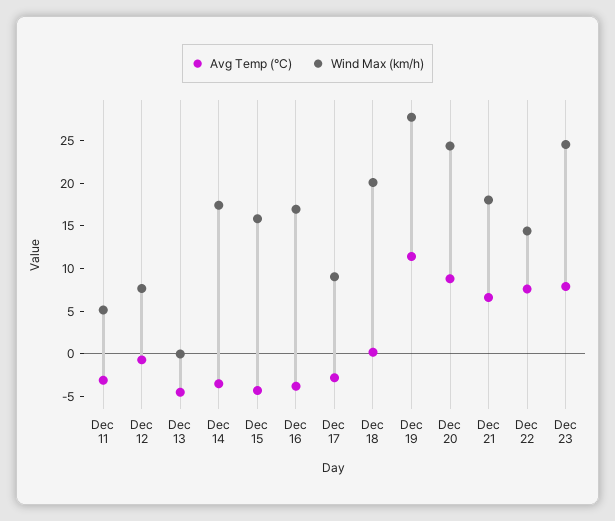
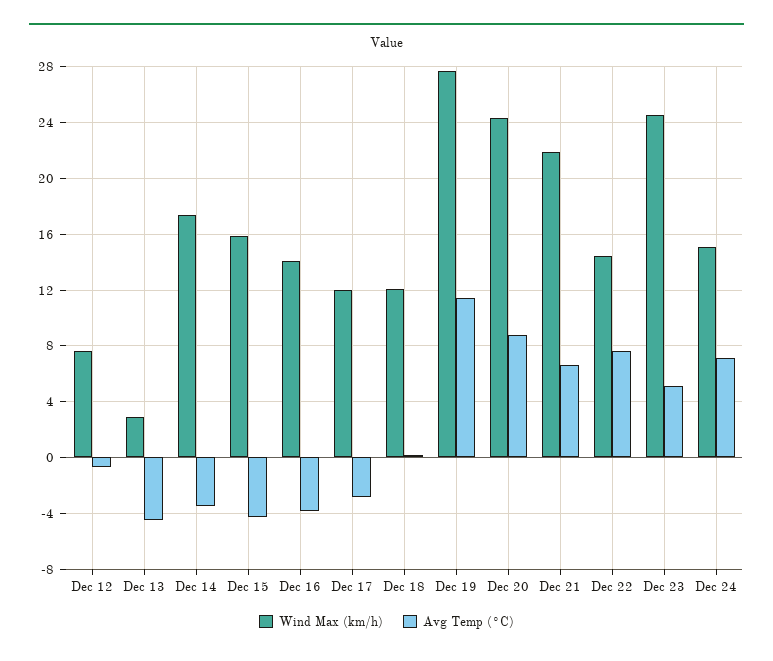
Avg Temp (°C), Dec 11: -3 -> none
Wind Max (km/h), Dec 11: 5 -> none
Wind Max (km/h), Dec 13: 0 -> 3
Wind Max (km/h), Dec 16: 17 -> 14
Wind Max (km/h), Dec 17: 9 -> 12
Wind Max (km/h), Dec 18: 20 -> 12
Wind Max (km/h), Dec 21: 18 -> 22
Avg Temp (°C), Dec 23: 8 -> 5
Wind Max (km/h), Dec 24: none -> 15
Avg Temp (°C), Dec 24: none -> 7

